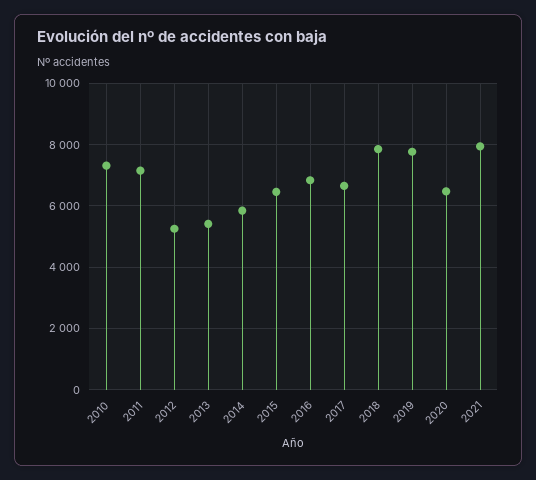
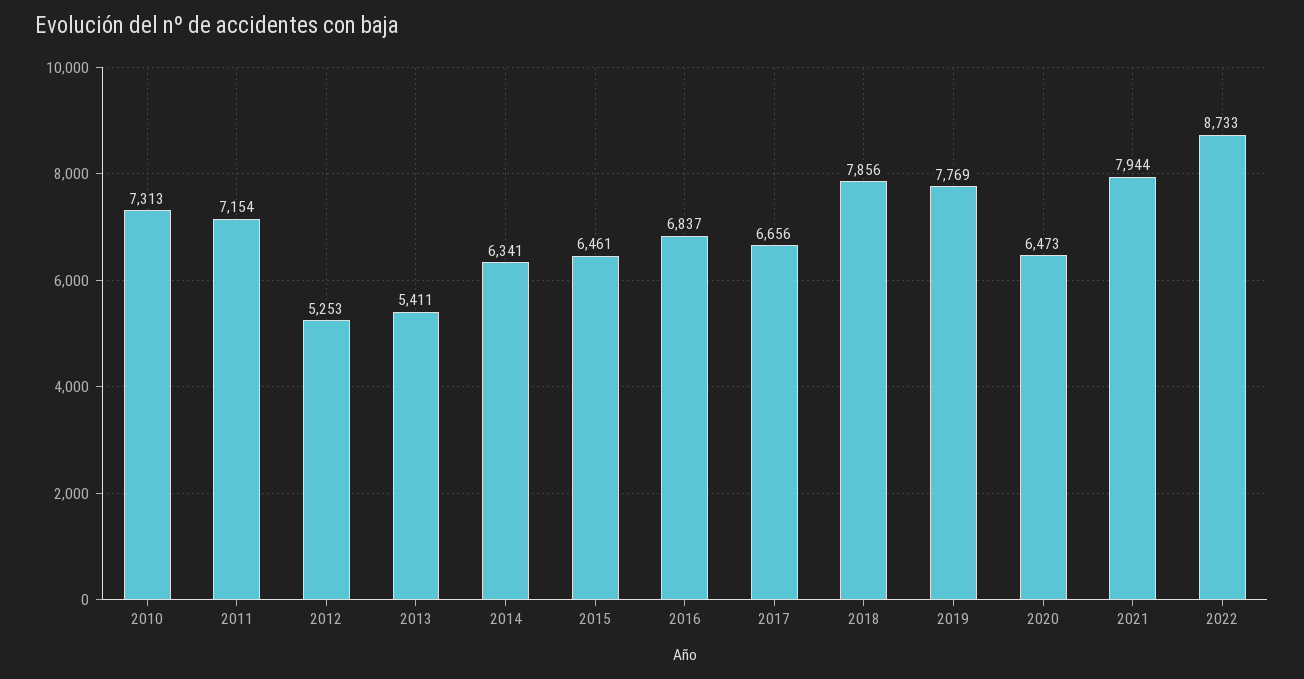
2014: 5800 -> 6341
2022: none -> 8733

